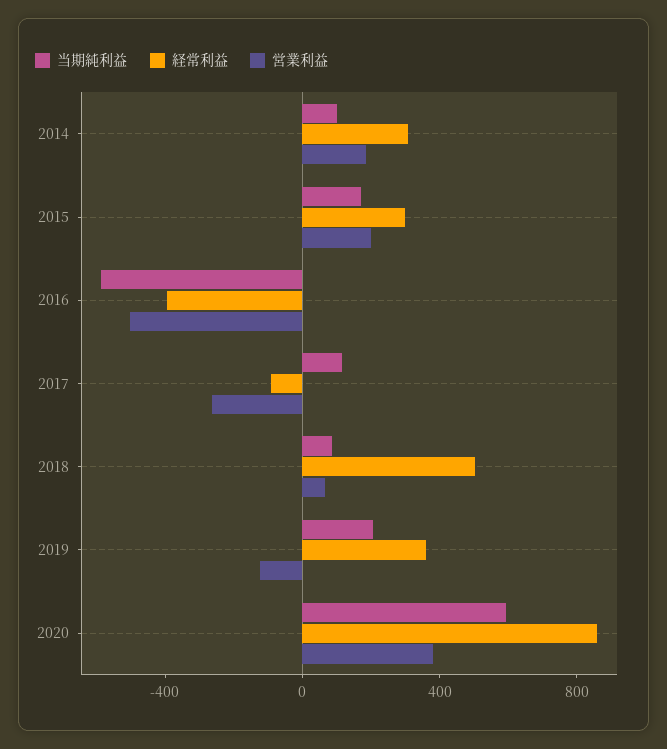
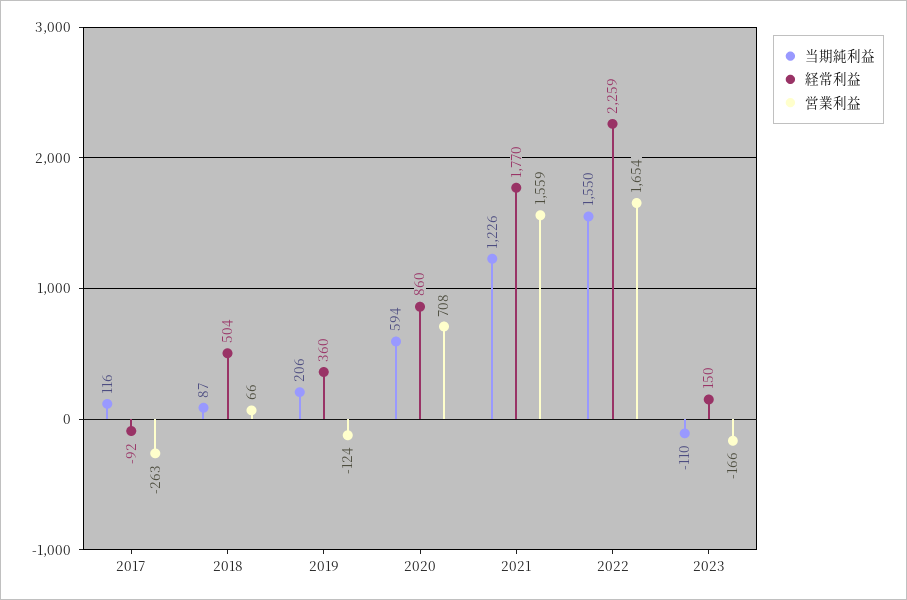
当期純利益, 2014: 100 -> none
経常利益, 2014: 300 -> none
営業利益, 2014: 200 -> none
当期純利益, 2015: 200 -> none
経常利益, 2015: 300 -> none
営業利益, 2015: 200 -> none
当期純利益, 2016: -600 -> none
経常利益, 2016: -400 -> none
営業利益, 2016: -500 -> none
営業利益, 2020: 400 -> 708
当期純利益, 2021: none -> 1226
経常利益, 2021: none -> 1770
営業利益, 2021: none -> 1559
当期純利益, 2022: none -> 1550
経常利益, 2022: none -> 2259
営業利益, 2022: none -> 1654
当期純利益, 2023: none -> -110
経常利益, 2023: none -> 150
営業利益, 2023: none -> -166

